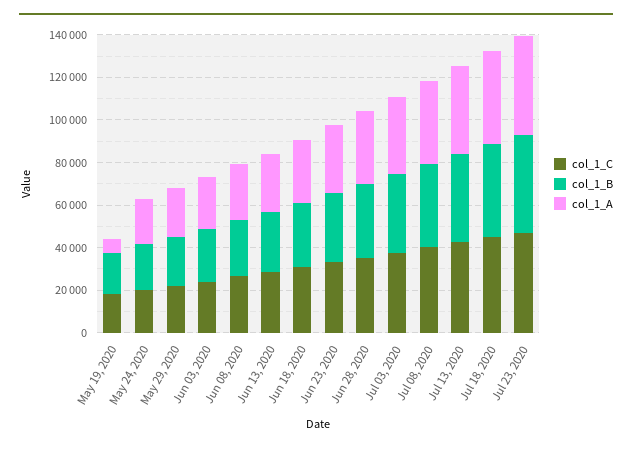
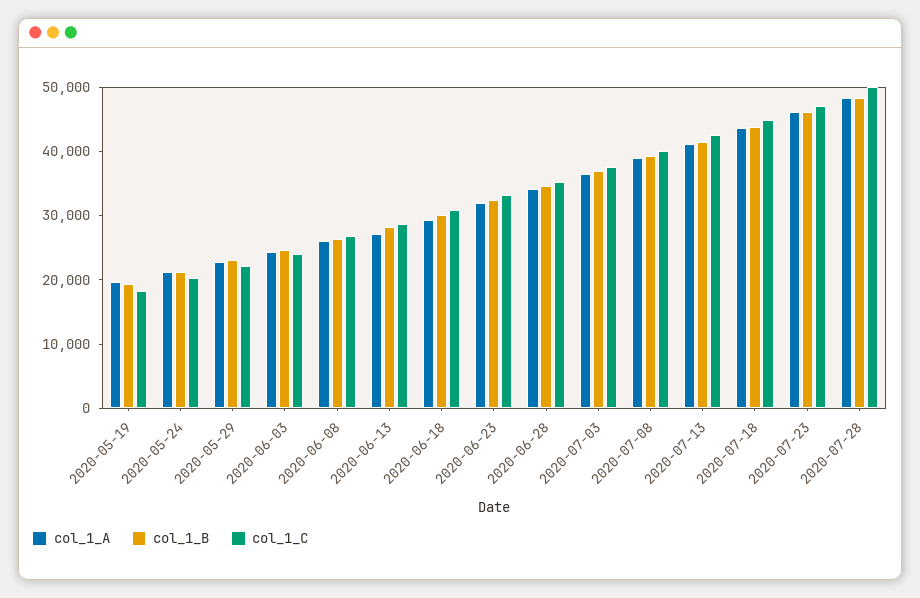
col_1_A, May 19, 2020: 5000 -> 20000
col_1_A, 2020-07-28: none -> 48000
col_1_B, 2020-07-28: none -> 48000
col_1_C, 2020-07-28: none -> 50000

